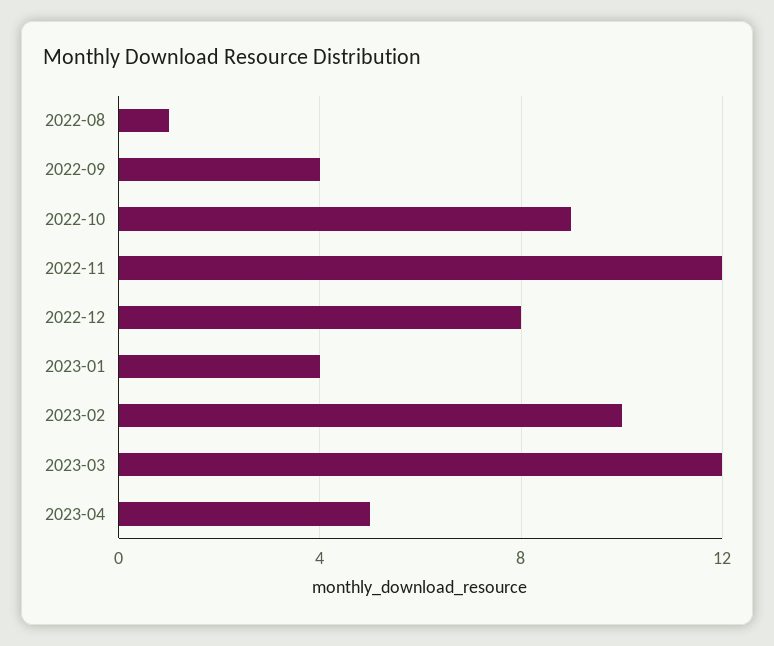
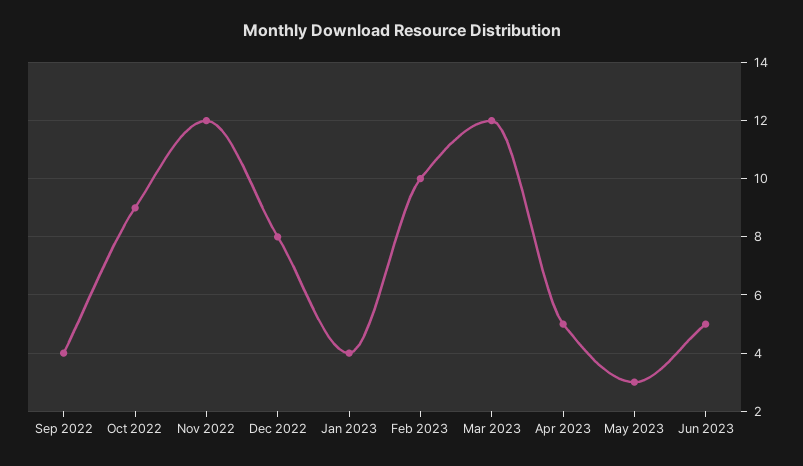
2022-08: 1 -> none
May 2023: none -> 3
Jun 2023: none -> 5

